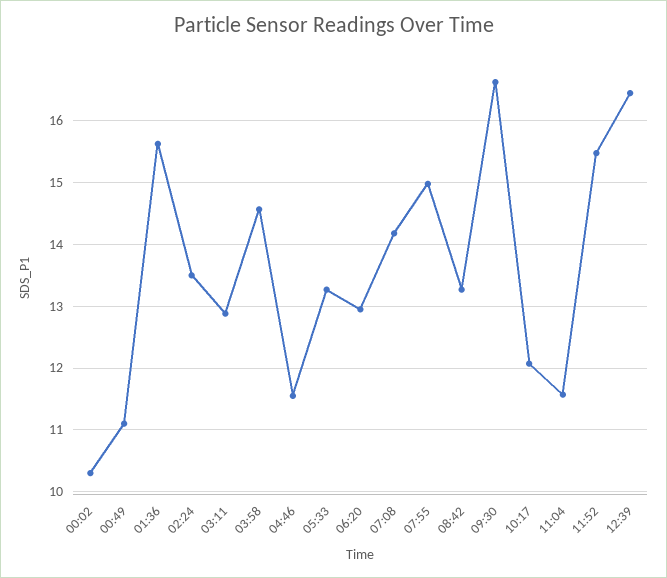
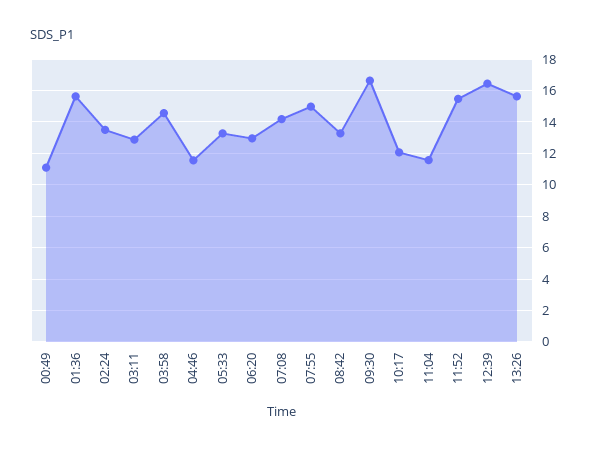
00:02: 10.3 -> none
13:26: none -> 15.5

